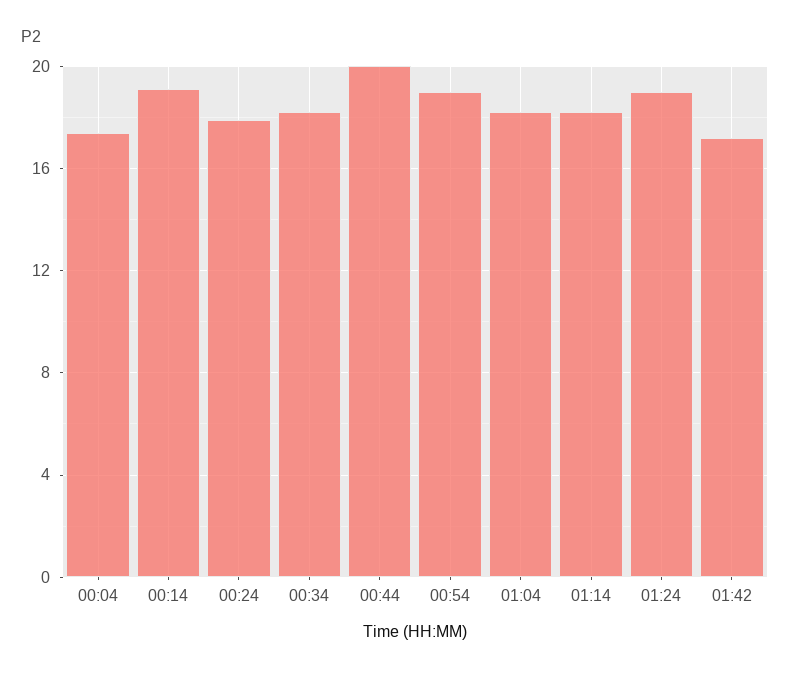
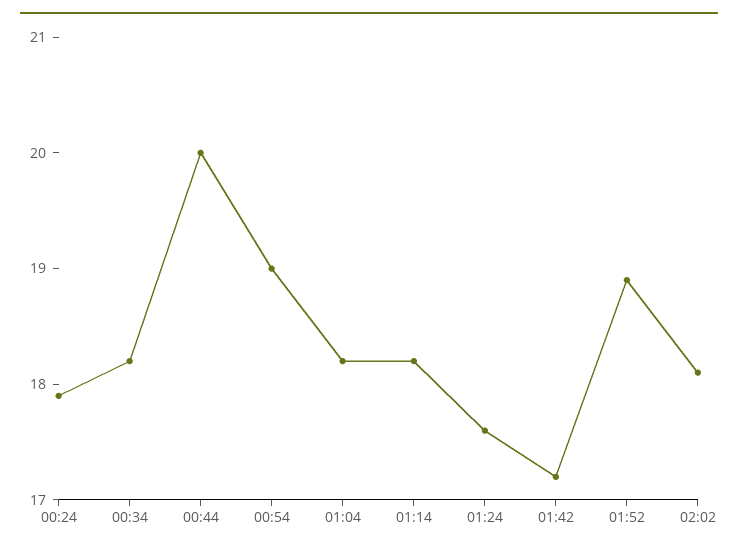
00:04: 17.5 -> none
00:14: 19 -> none
01:24: 19 -> 17.6
01:52: none -> 18.9
02:02: none -> 18.1

